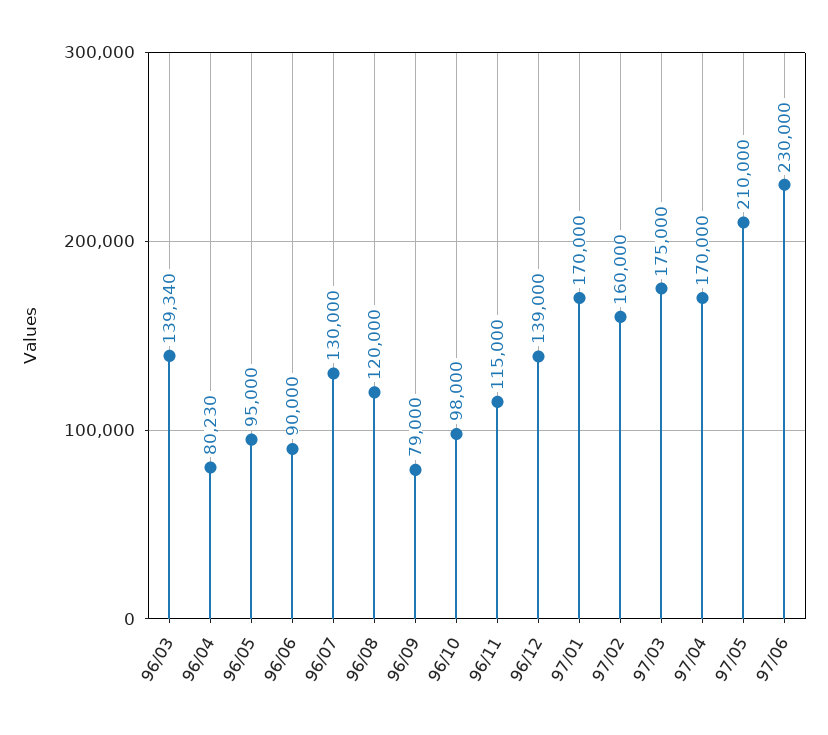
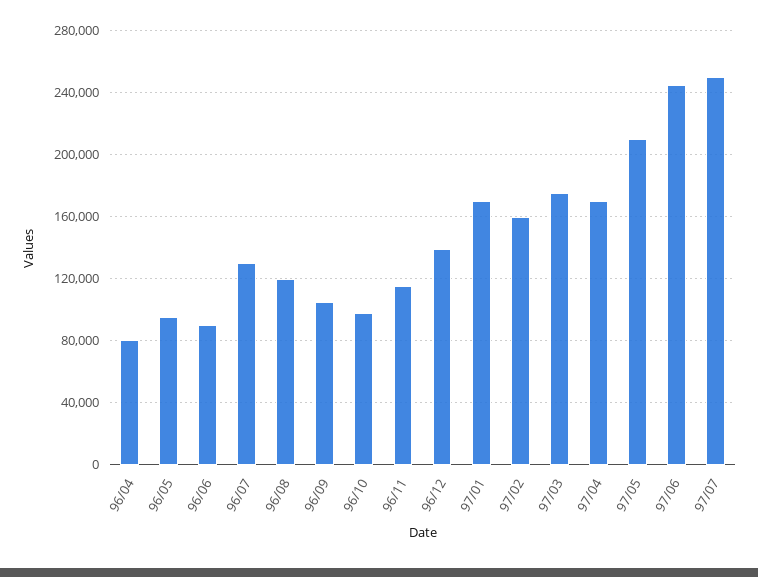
96/03: 139340 -> none
96/09: 79000 -> 105000
97/06: 230000 -> 245000
97/07: none -> 250000

